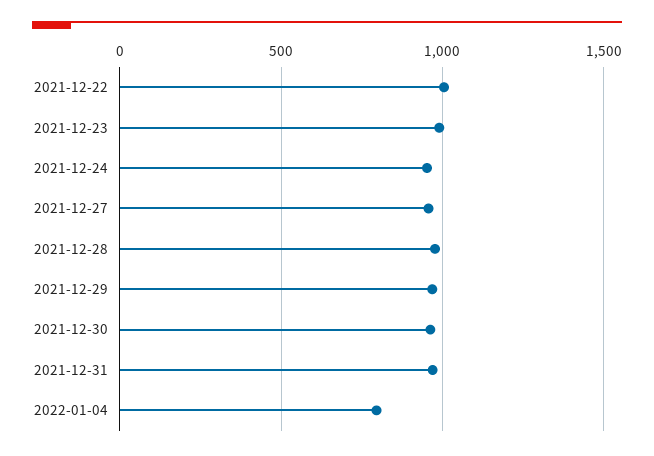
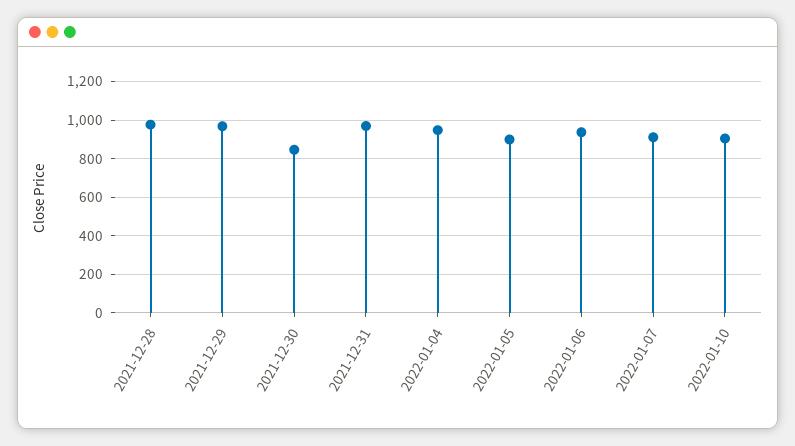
2021-12-22: 1000 -> none
2021-12-23: 1000 -> none
2021-12-24: 950 -> none
2021-12-27: 950 -> none
2021-12-30: 950 -> 850
2022-01-04: 800 -> 950
2022-01-05: none -> 900
2022-01-06: none -> 950
2022-01-07: none -> 900
2022-01-10: none -> 900

